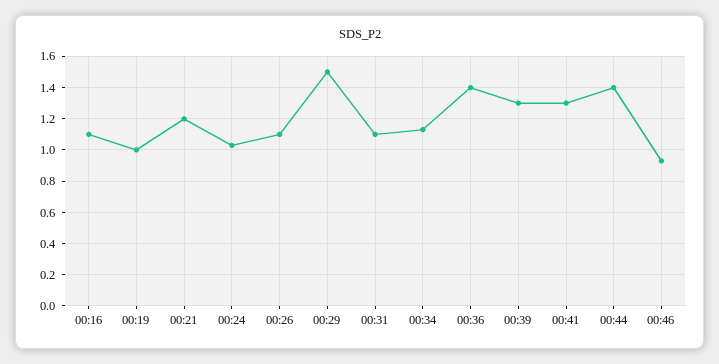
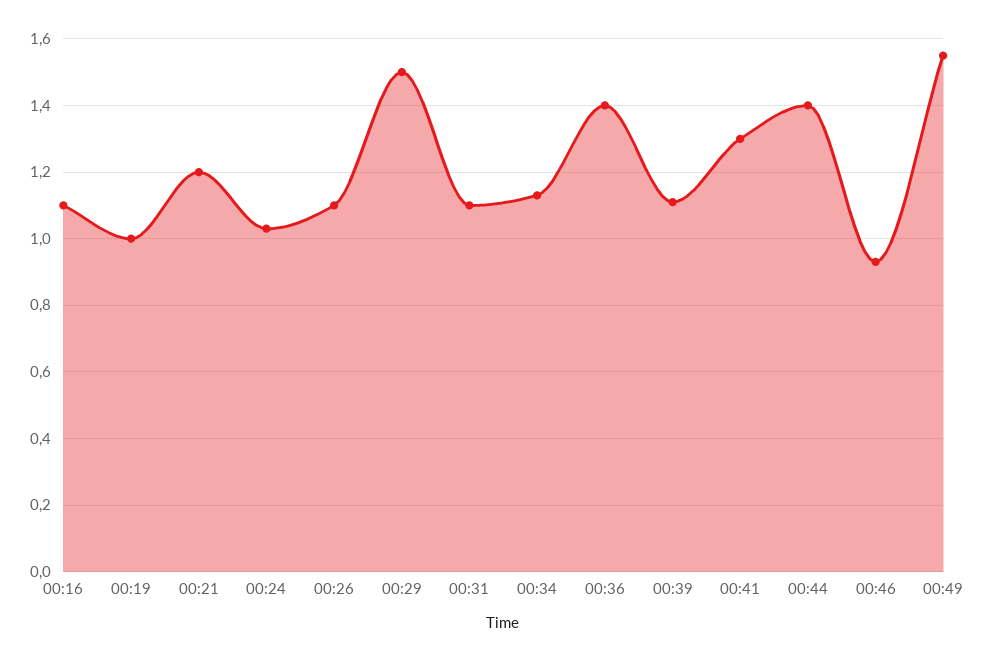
00:39: 1.3 -> 1.1
00:49: none -> 1.55

